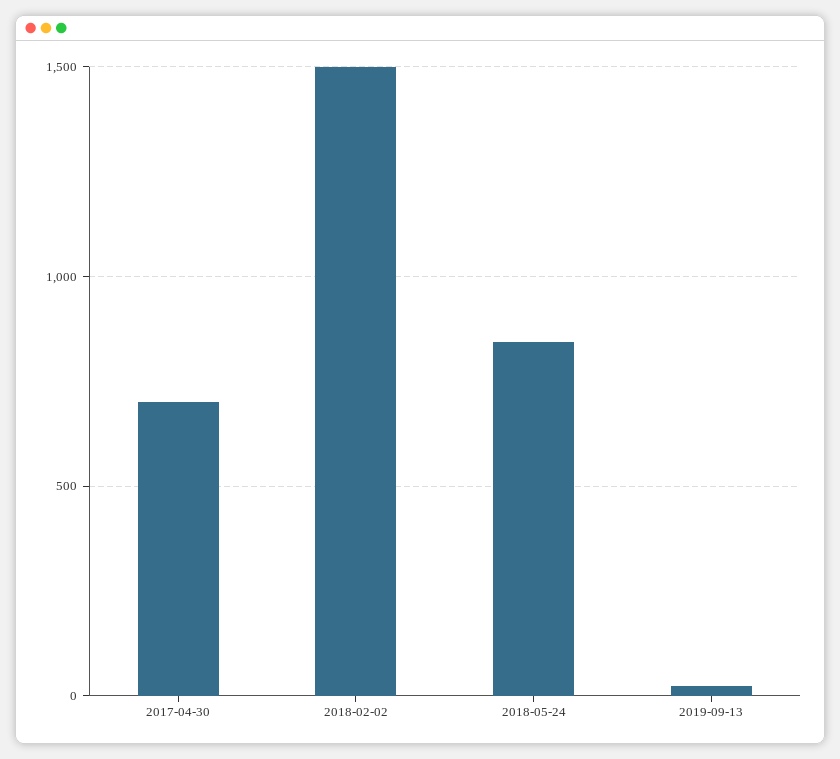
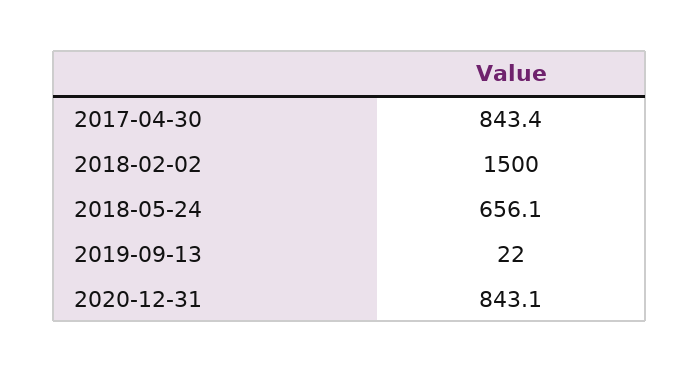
2017-04-30: 700 -> 843.4
2018-05-24: 850 -> 656.1
2020-12-31: none -> 843.1

